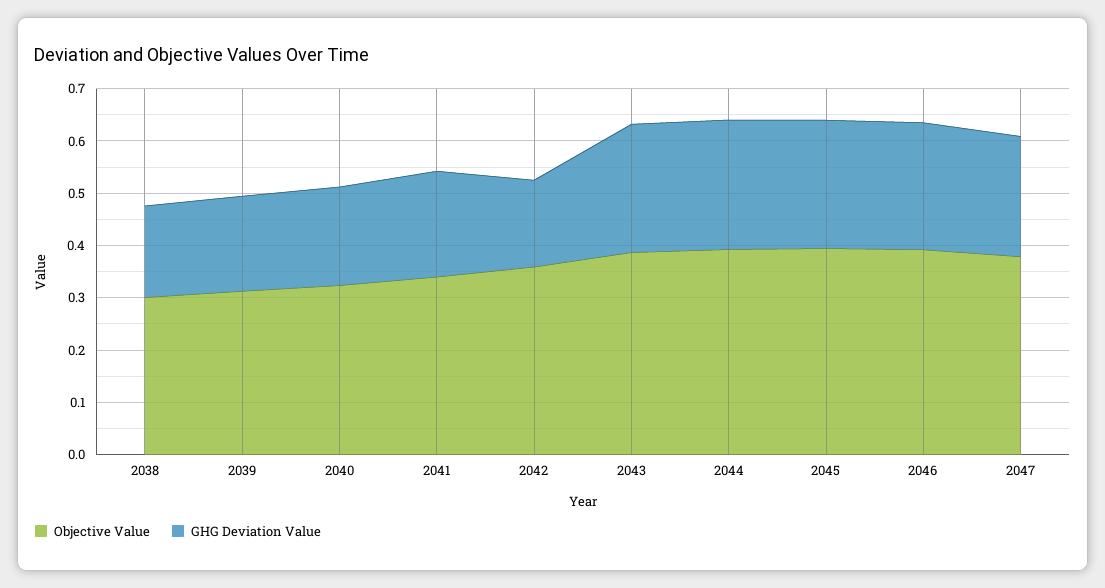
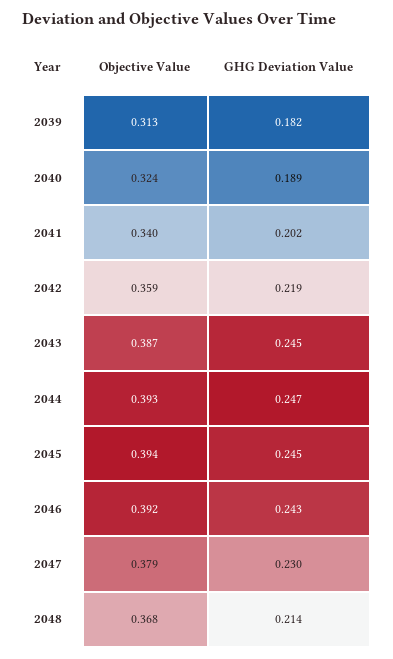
Objective Value, 2038: 0.3 -> none
GHG Deviation Value, 2038: 0.18 -> none
GHG Deviation Value, 2042: 0.16 -> 0.219
Objective Value, 2048: none -> 0.368
GHG Deviation Value, 2048: none -> 0.214

